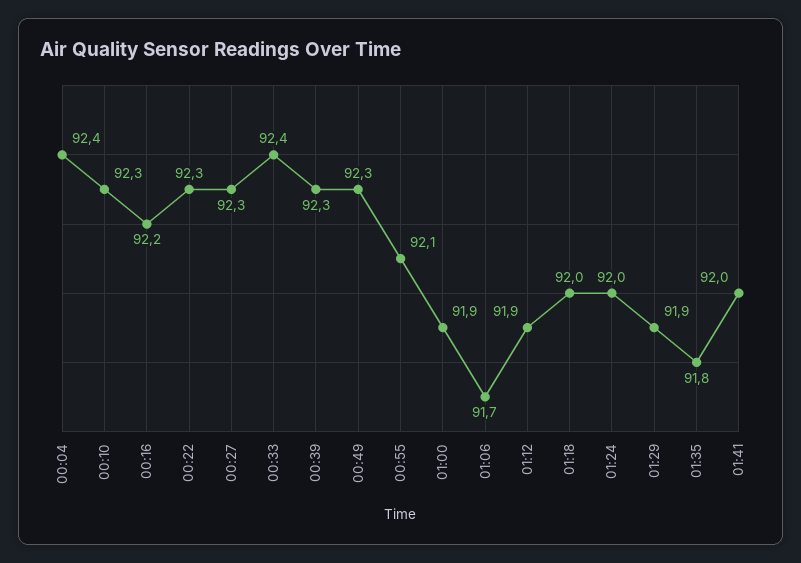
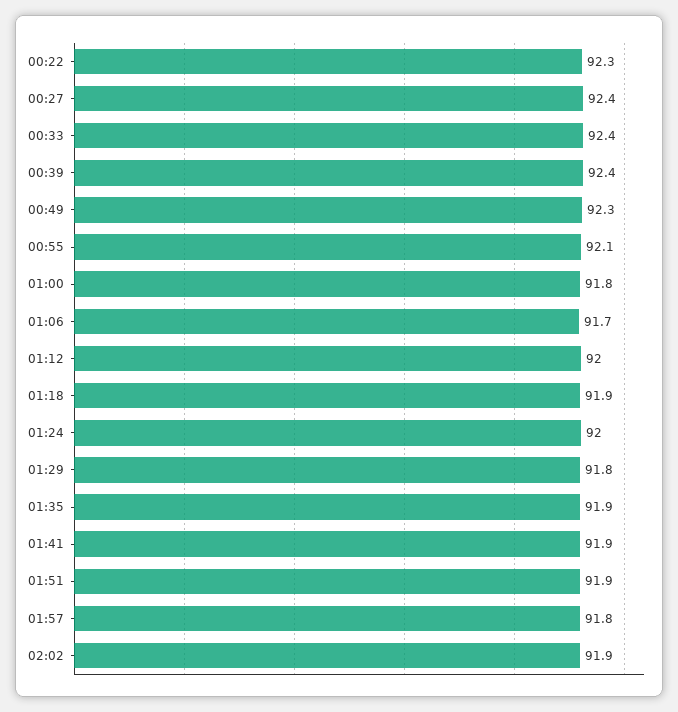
00:04: 92.4 -> none
00:10: 92.3 -> none
00:16: 92.2 -> none
00:27: 92.3 -> 92.4
00:39: 92.3 -> 92.4
01:00: 91.9 -> 91.8
01:12: 91.9 -> 92
01:18: 92 -> 91.9
01:29: 91.9 -> 91.8
01:35: 91.8 -> 91.9
01:41: 92 -> 91.9
01:51: none -> 91.9
01:57: none -> 91.8
02:02: none -> 91.9

